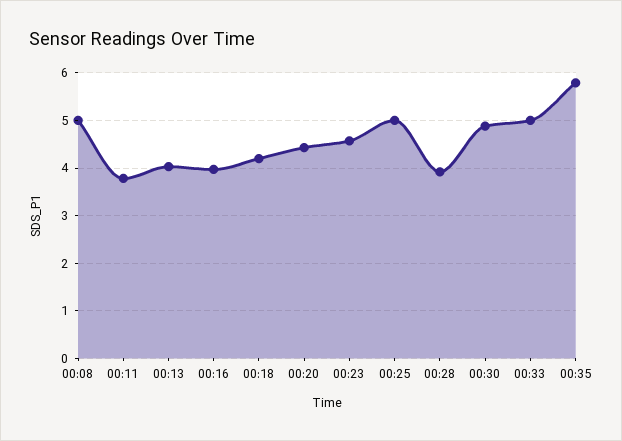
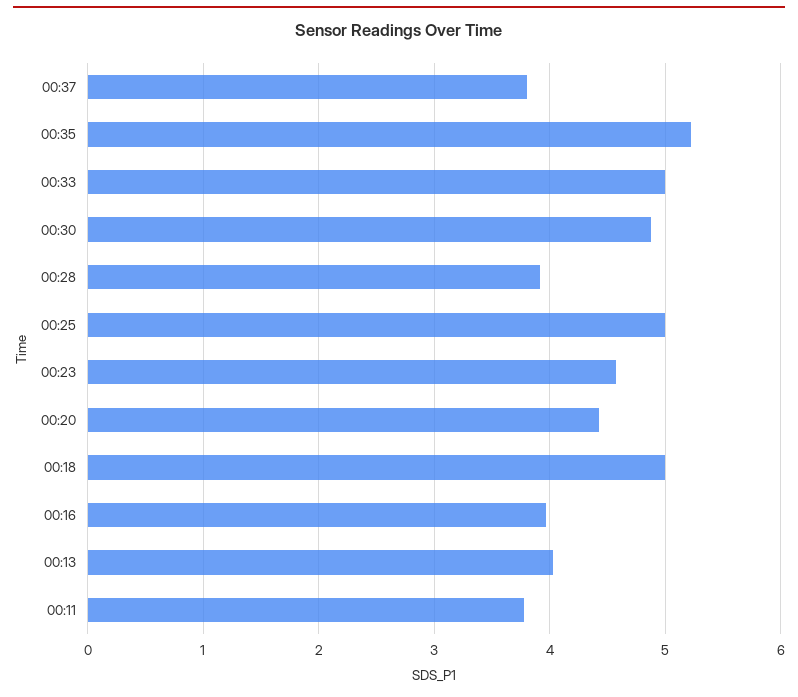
00:08: 5 -> none
00:18: 4.2 -> 5
00:35: 5.8 -> 5.2
00:37: none -> 3.8

